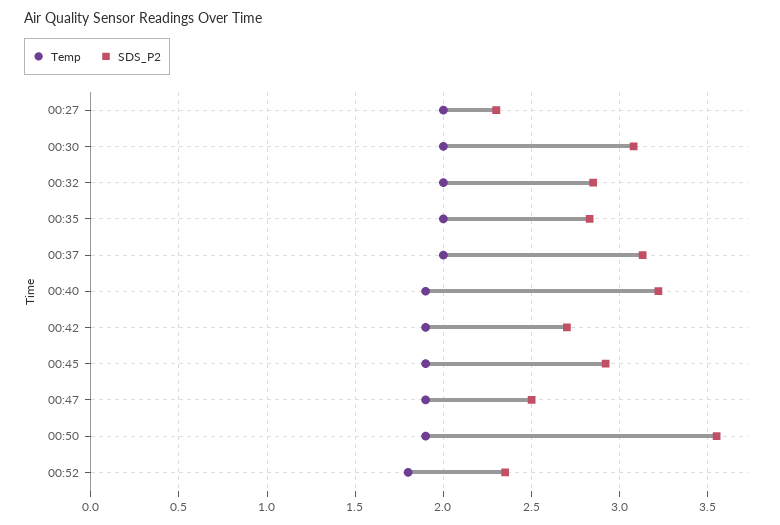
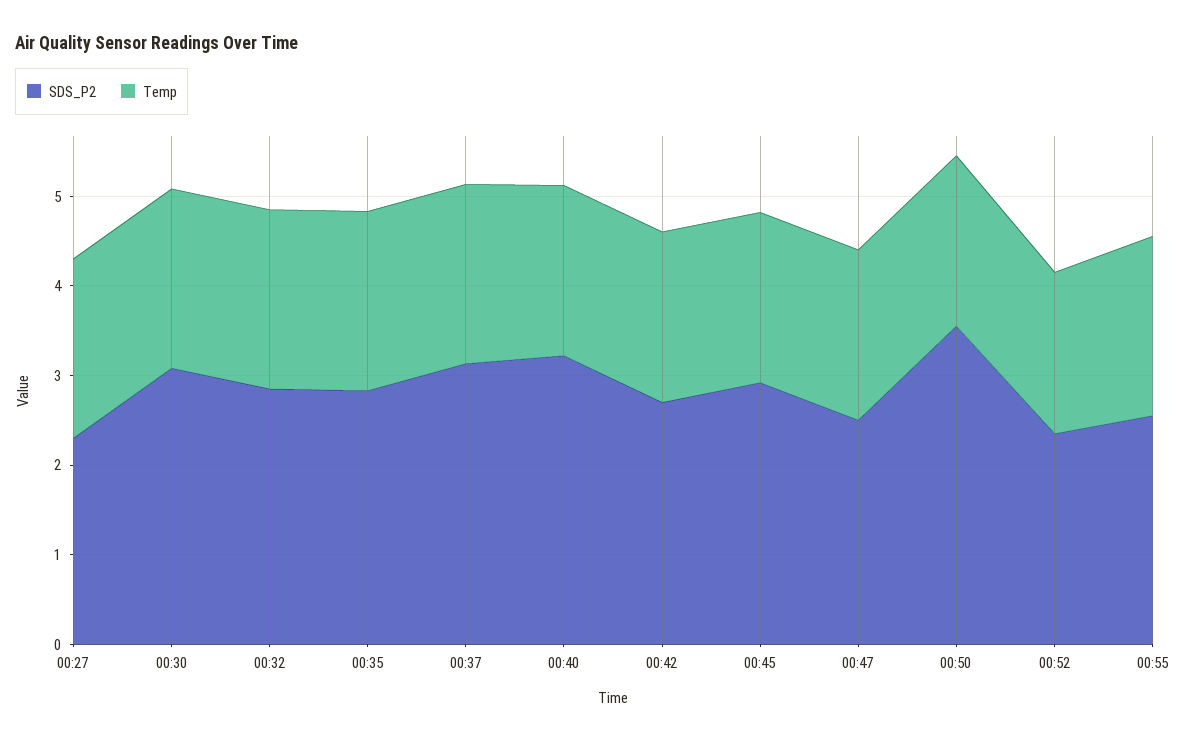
SDS_P2, 00:55: none -> 2.6
Temp, 00:55: none -> 2

